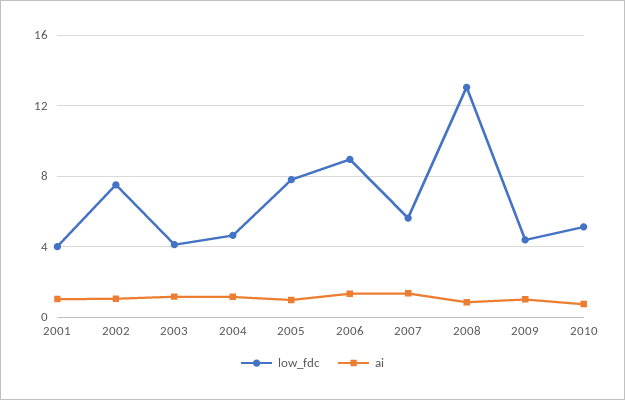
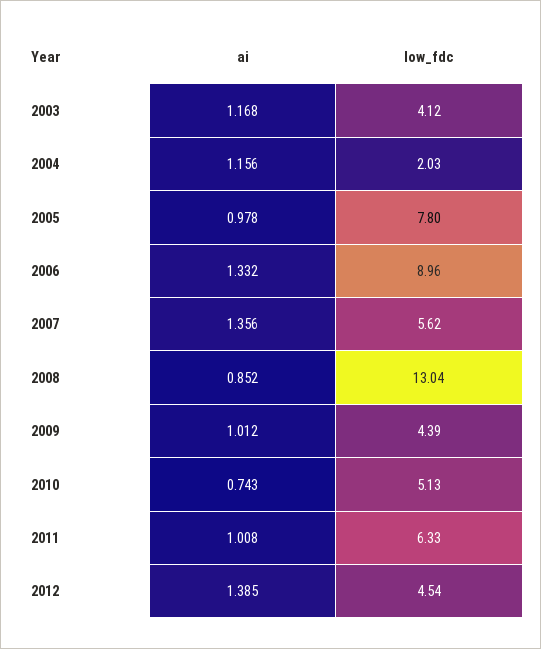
low_fdc, 2001: 4 -> none
ai, 2001: 1 -> none
low_fdc, 2002: 7.5 -> none
ai, 2002: 1 -> none
low_fdc, 2004: 4.5 -> 2.03
ai, 2011: none -> 1.008
low_fdc, 2011: none -> 6.33
ai, 2012: none -> 1.385
low_fdc, 2012: none -> 4.54

